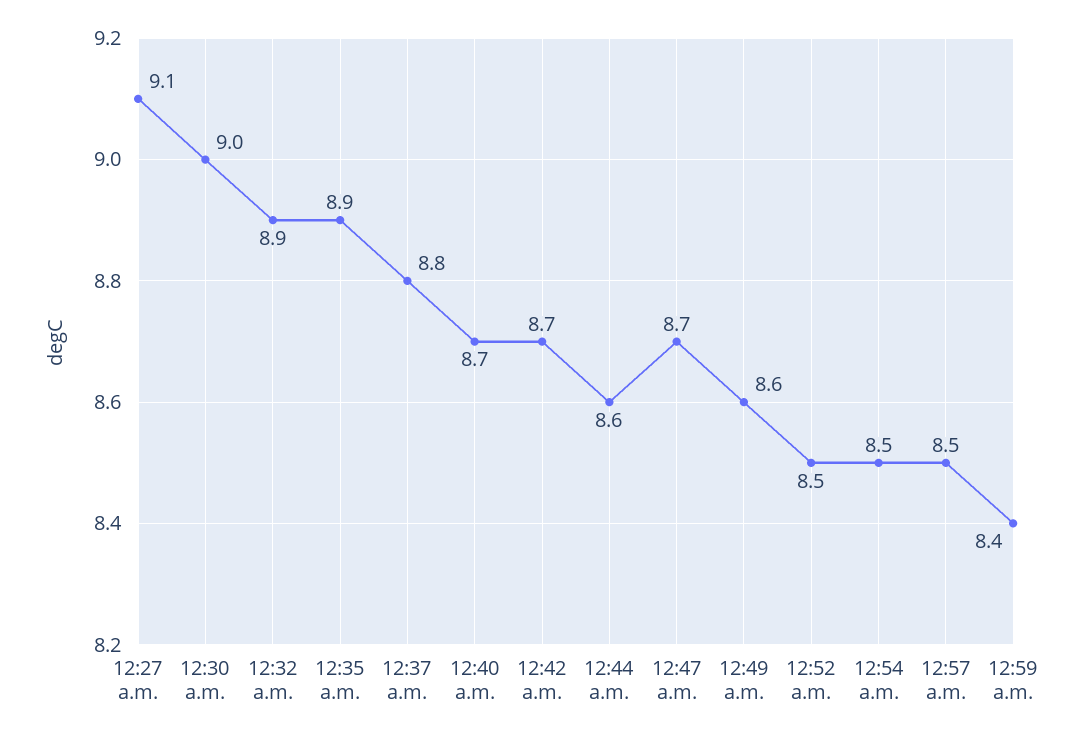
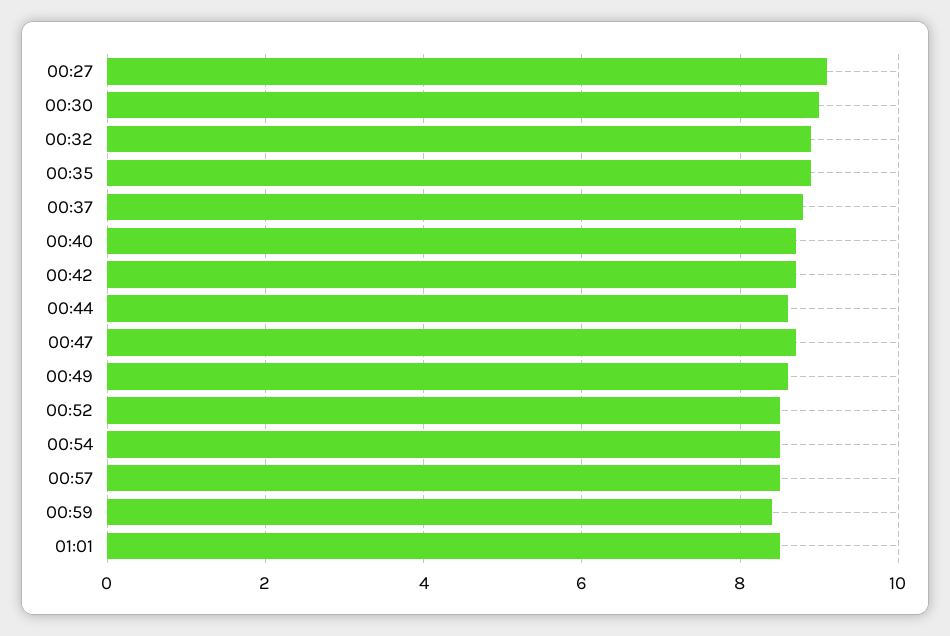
01:01: none -> 8.5

